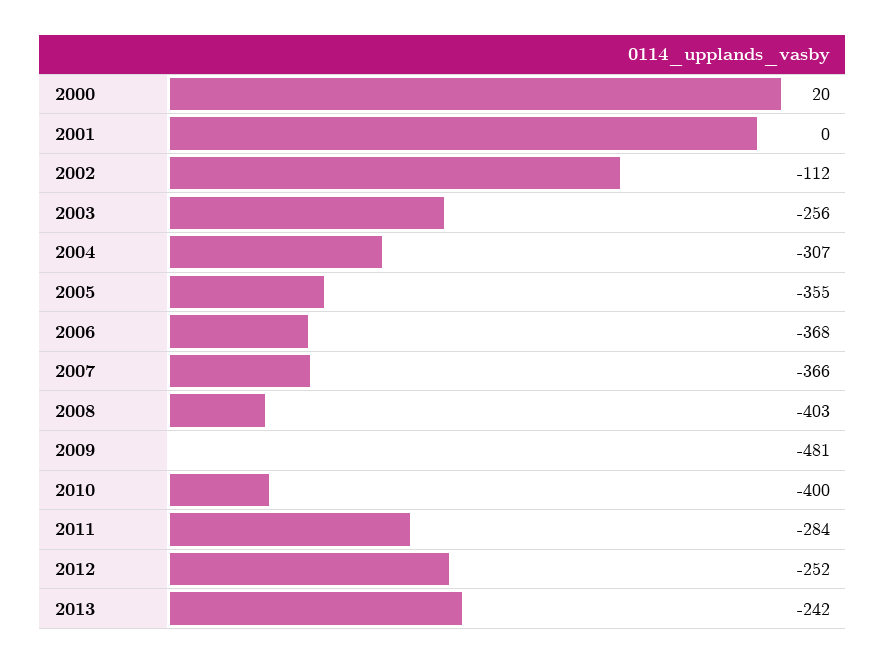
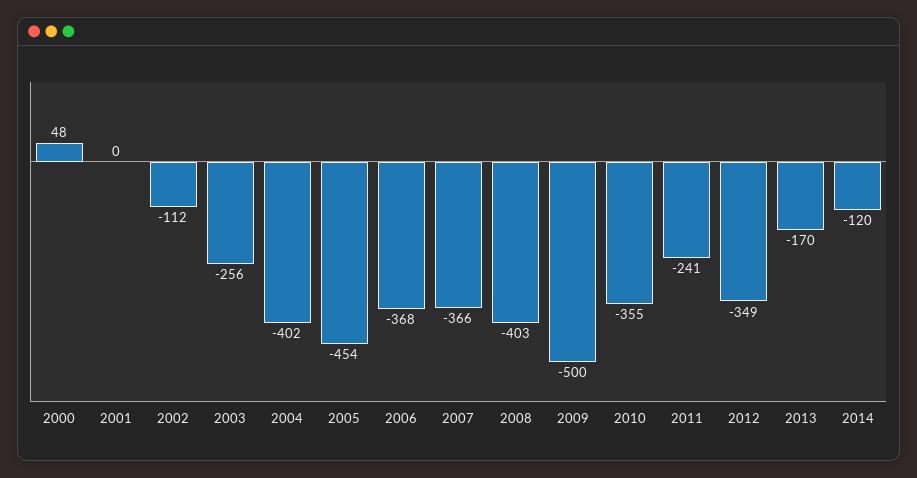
2000: 20 -> 48
2004: -307 -> -402
2005: -355 -> -454
2009: -481 -> -500
2010: -400 -> -355
2011: -284 -> -241
2012: -252 -> -349
2013: -242 -> -170
2014: none -> -120

